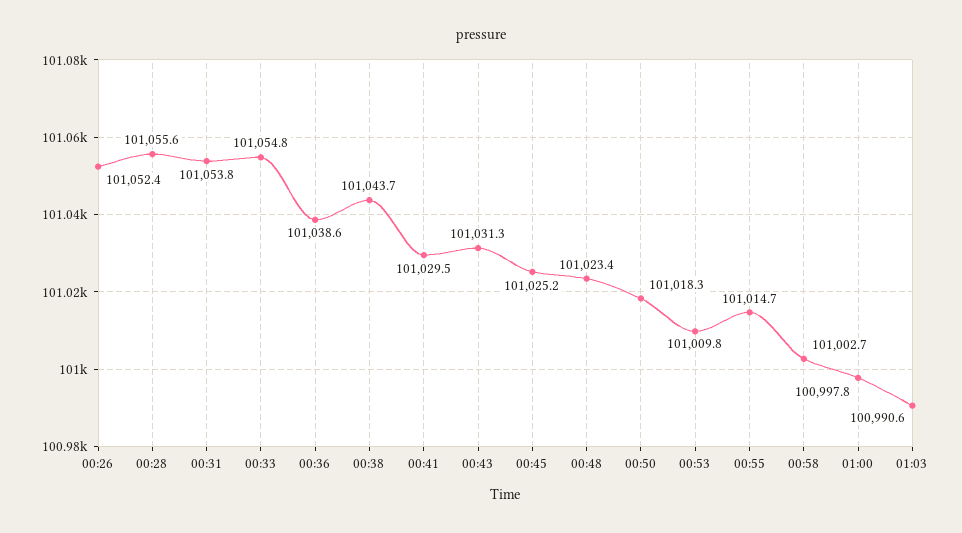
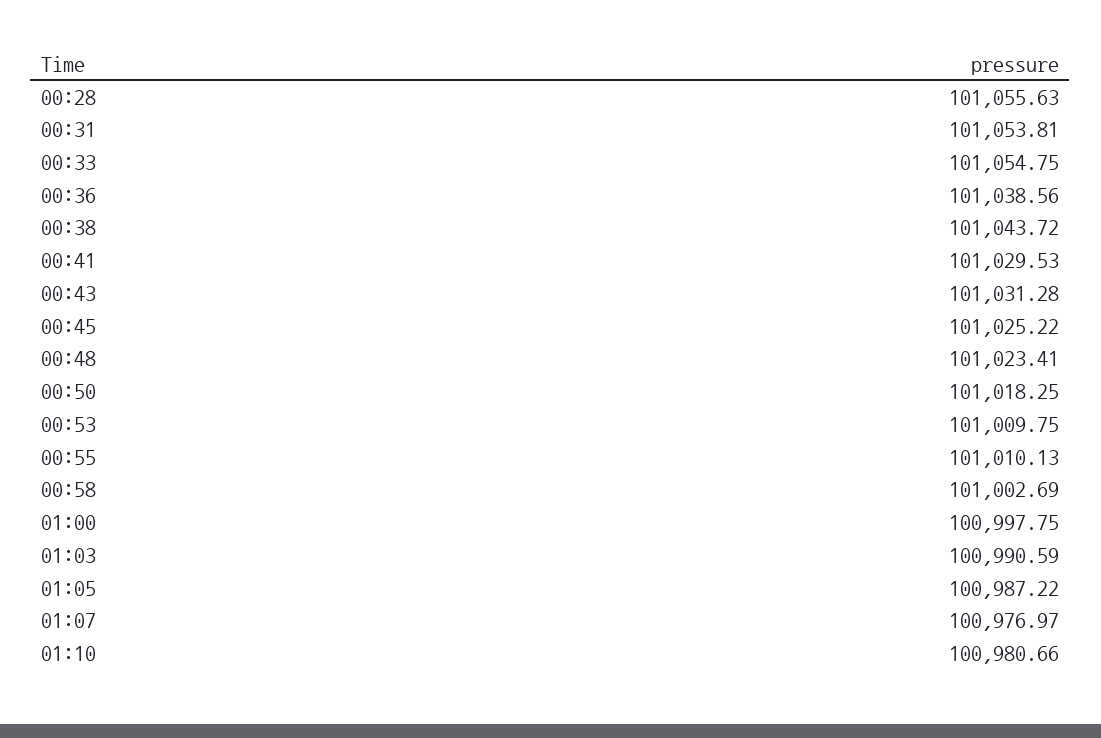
00:26: 101052.4 -> none
00:55: 101014.7 -> 101010.13
01:05: none -> 100987.22
01:07: none -> 100976.97
01:10: none -> 100980.66

